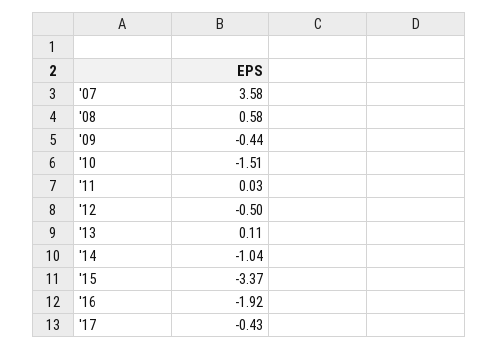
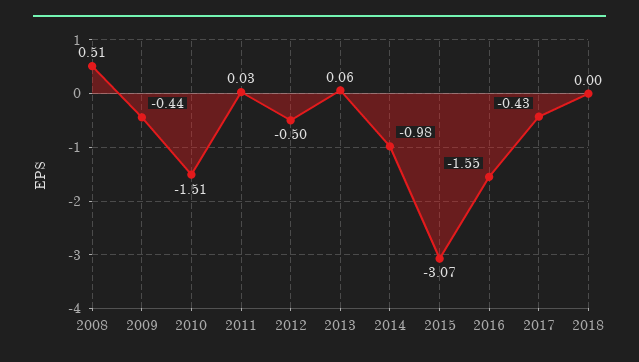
'07: 3.58 -> none
'08: 0.58 -> 0.51
'13: 0.11 -> 0.06
'14: -1.04 -> -0.98
'15: -3.37 -> -3.07
'16: -1.92 -> -1.55
2018: none -> 0

